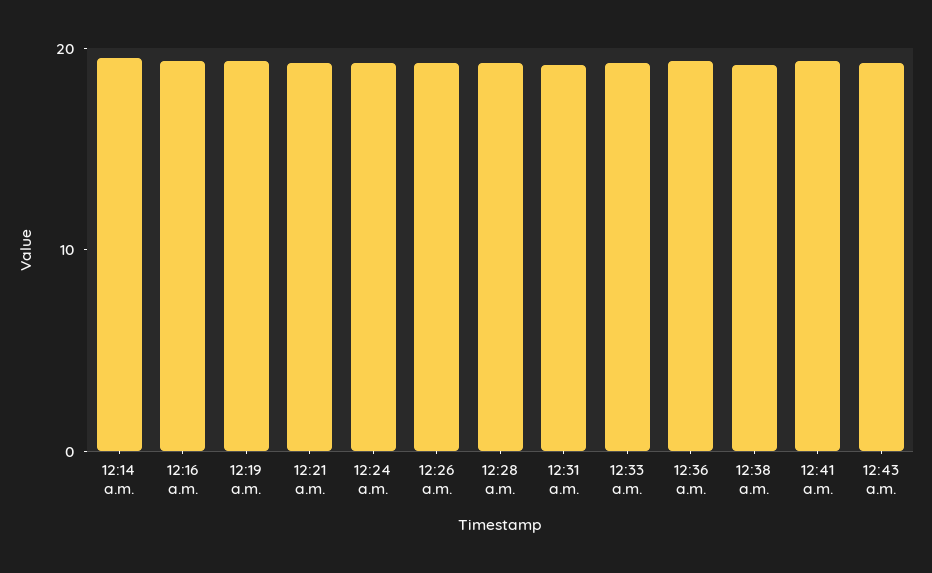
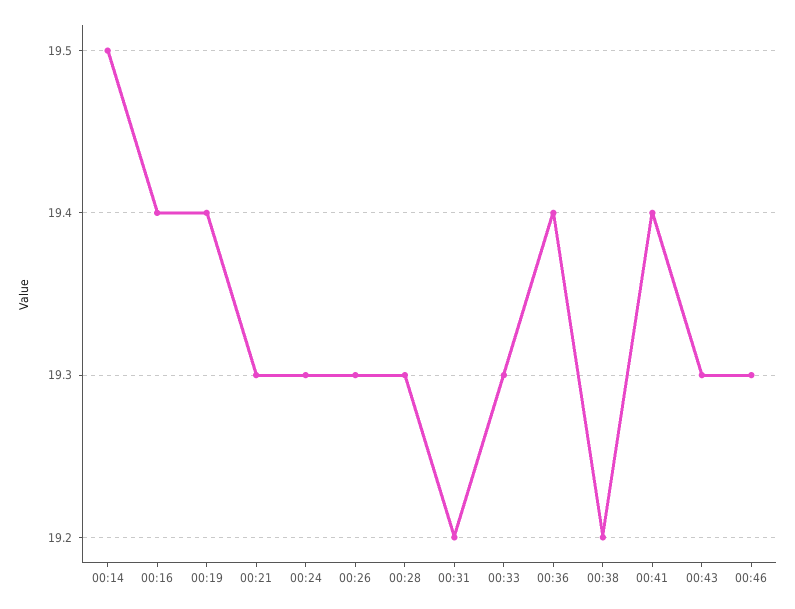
00:46: none -> 19.3

